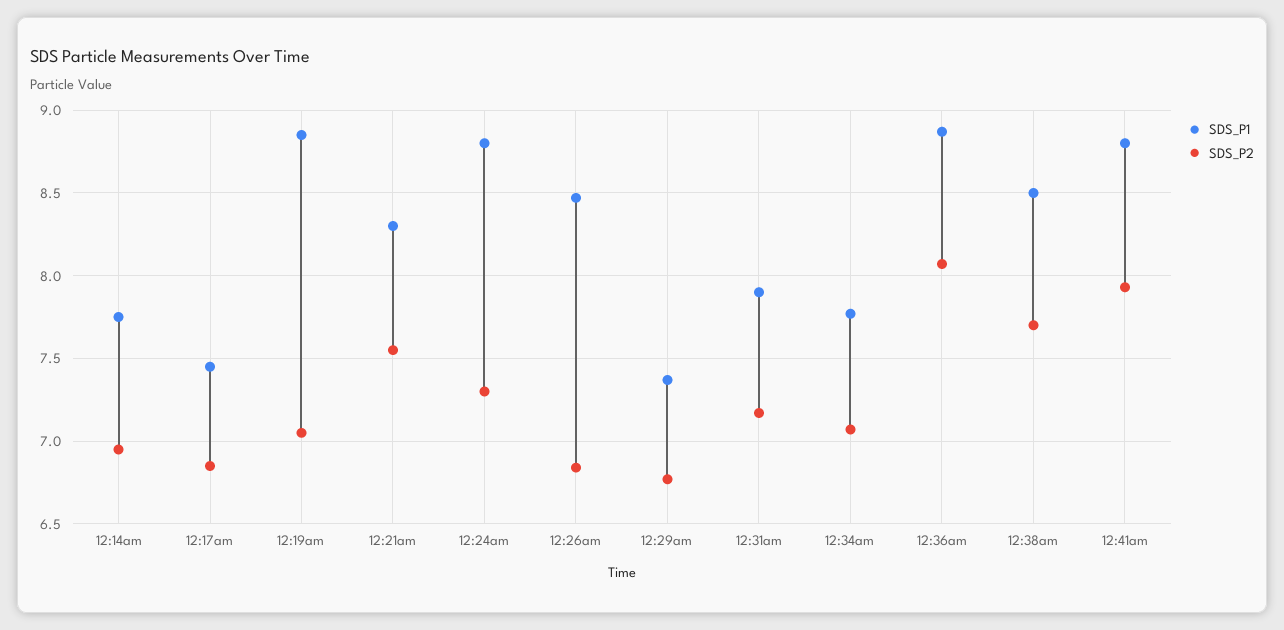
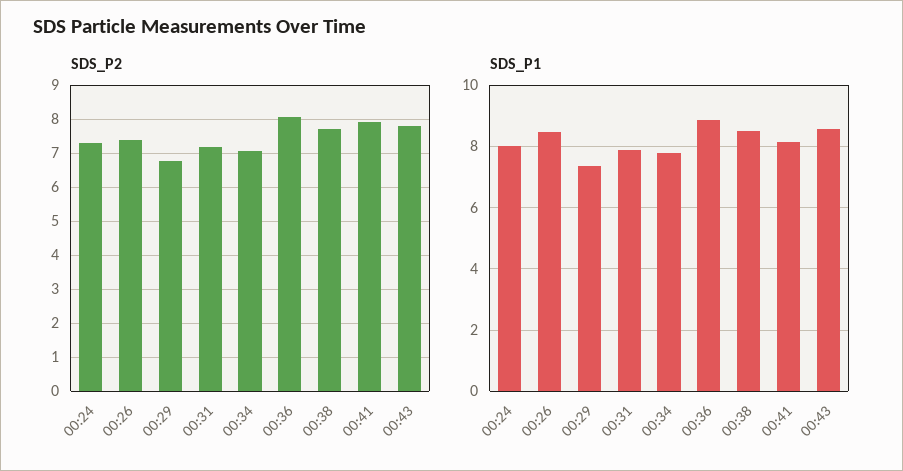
SDS_P1, 12:14am: 7.75 -> none
SDS_P2, 12:14am: 6.95 -> none
SDS_P1, 12:17am: 7.45 -> none
SDS_P2, 12:17am: 6.85 -> none
SDS_P1, 12:19am: 8.85 -> none
SDS_P2, 12:19am: 7.05 -> none
SDS_P1, 12:21am: 8.3 -> none
SDS_P2, 12:21am: 7.55 -> none
SDS_P1, 12:24am: 8.8 -> 8
SDS_P2, 12:26am: 6.85 -> 7.4
SDS_P1, 12:41am: 8.8 -> 8.2
SDS_P2, 00:43: none -> 7.8
SDS_P1, 00:43: none -> 8.6

